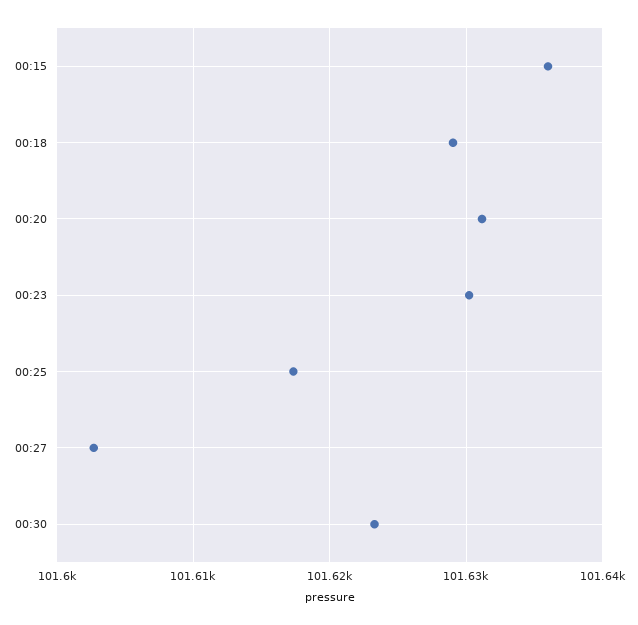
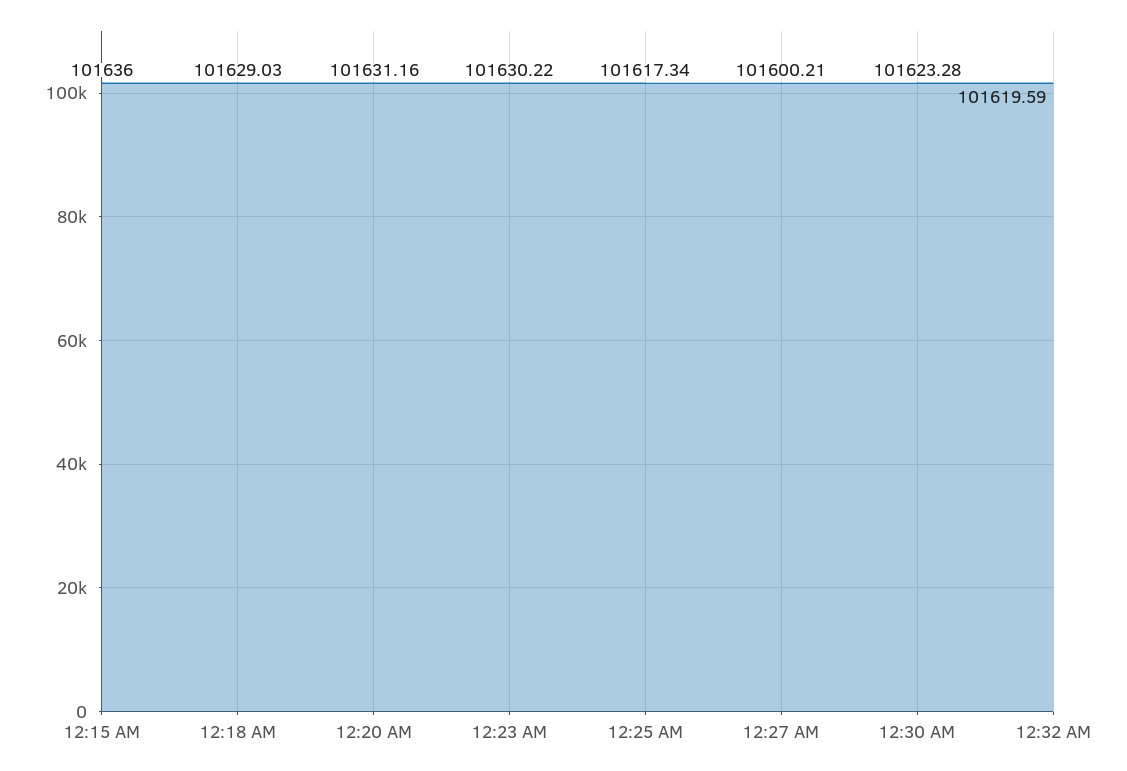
00:27: 101603 -> 101600.21
12:32 AM: none -> 101619.59

